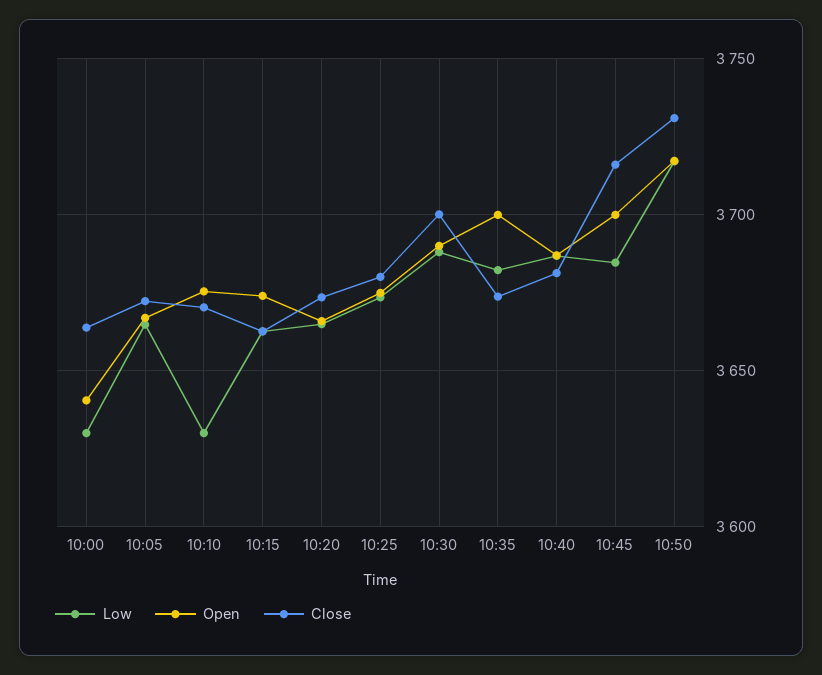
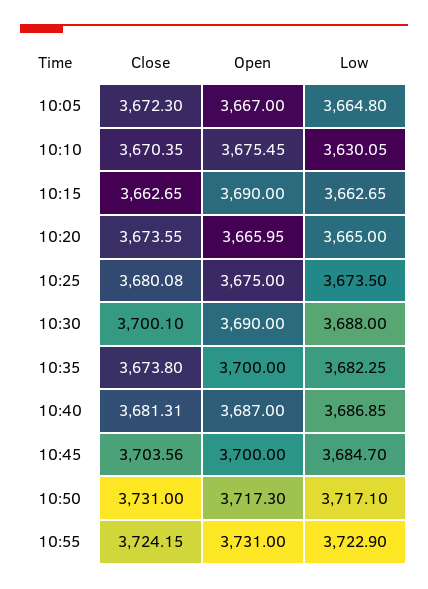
Low, 10:00: 3630 -> none
Open, 10:00: 3640 -> none
Close, 10:00: 3665 -> none
Open, 10:15: 3675 -> 3690
Close, 10:45: 3715 -> 3703.56
Close, 10:55: none -> 3724.15
Open, 10:55: none -> 3731
Low, 10:55: none -> 3722.9

